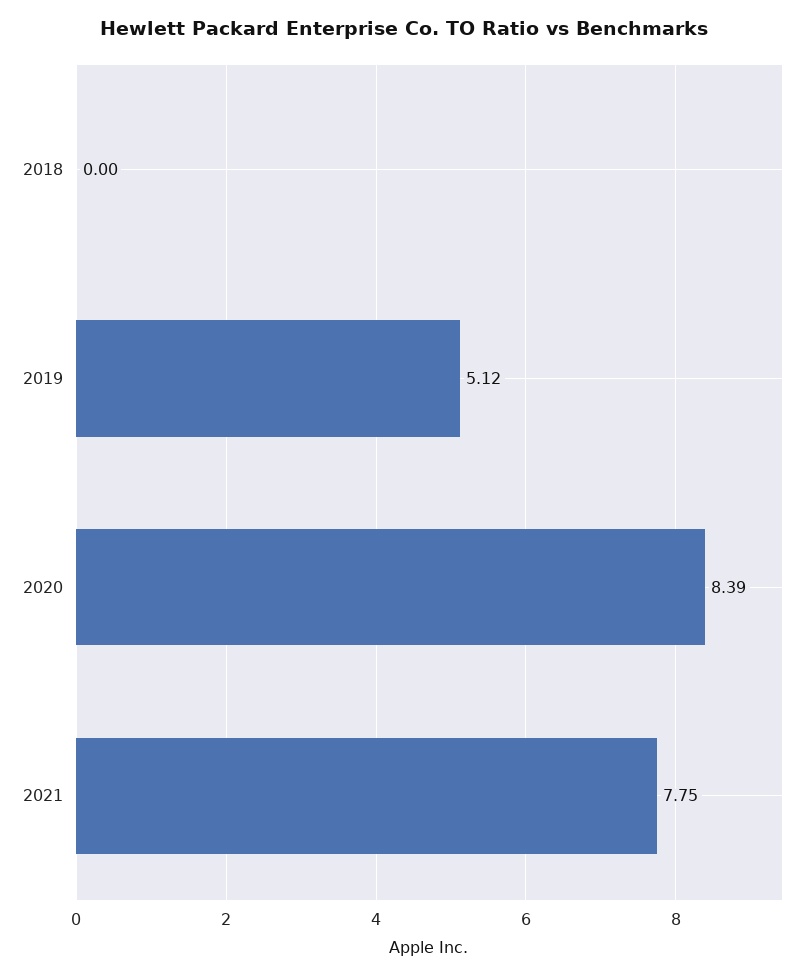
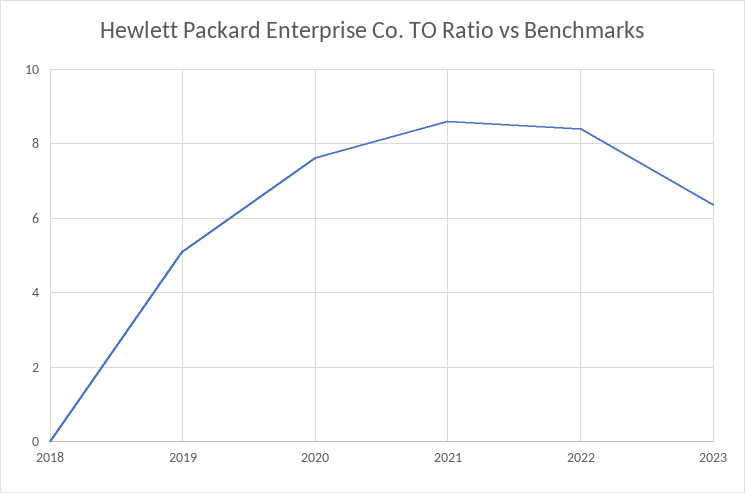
2020: 8.39 -> 7.6
2021: 7.75 -> 8.6
2022: none -> 8.4
2023: none -> 6.4

